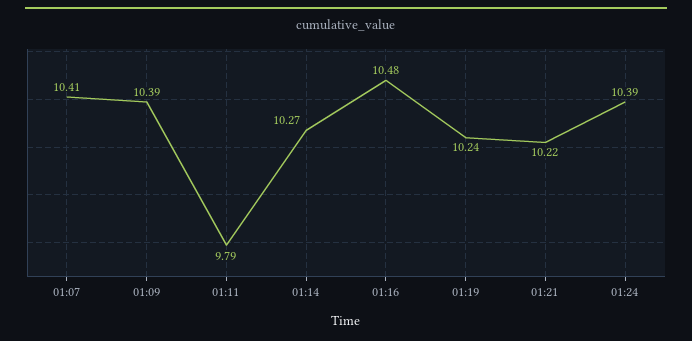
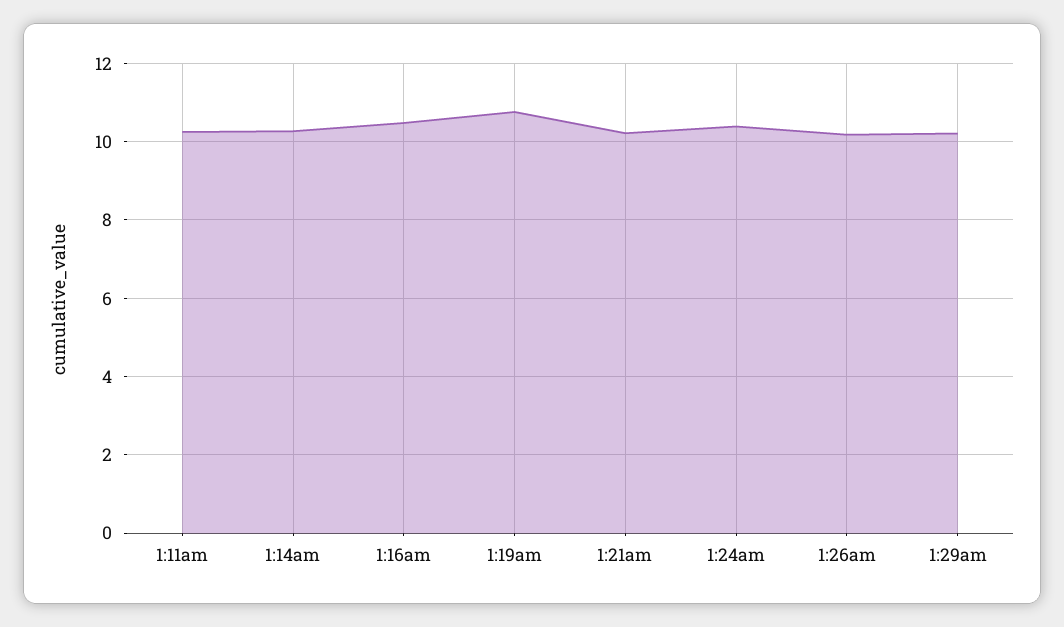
01:07: 10.41 -> none
01:09: 10.39 -> none
01:11: 9.79 -> 10.2
01:19: 10.24 -> 10.8
1:26am: none -> 10.2
1:29am: none -> 10.2

